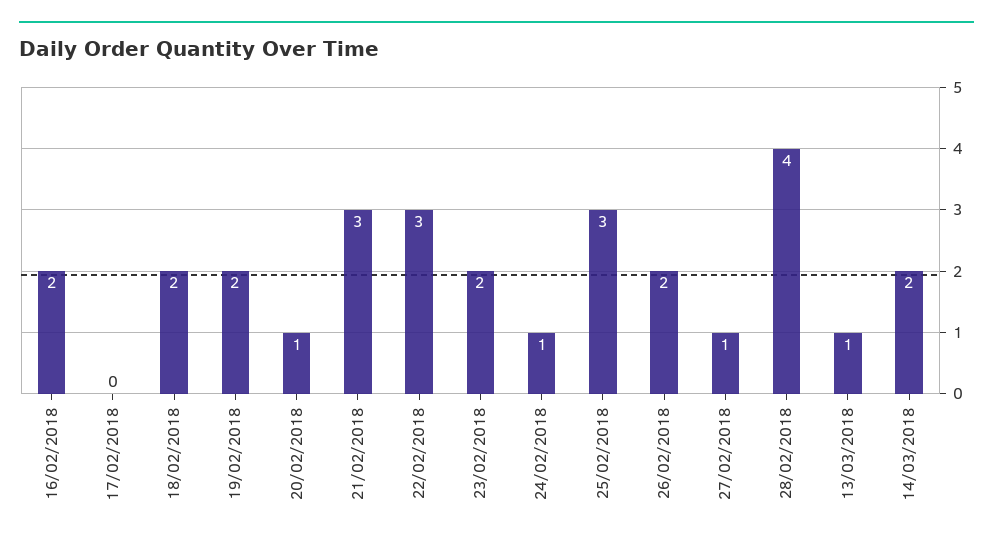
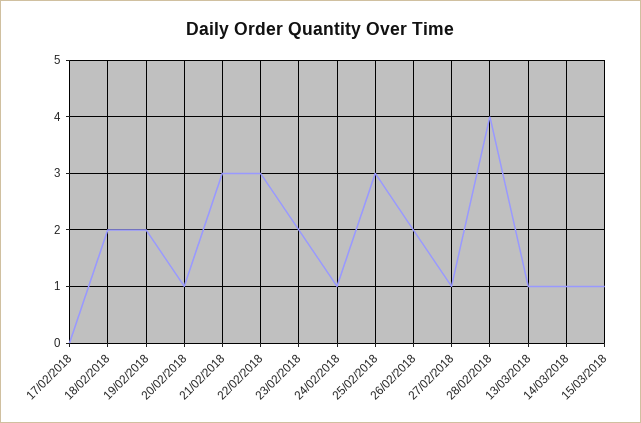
16/02/2018: 2 -> none
14/03/2018: 2 -> 1
15/03/2018: none -> 1

